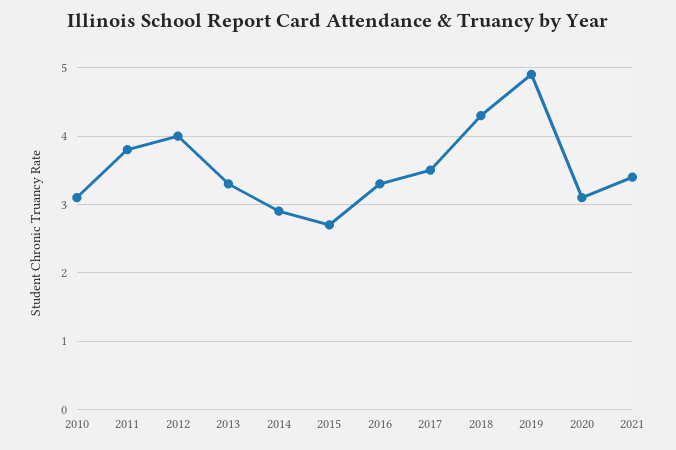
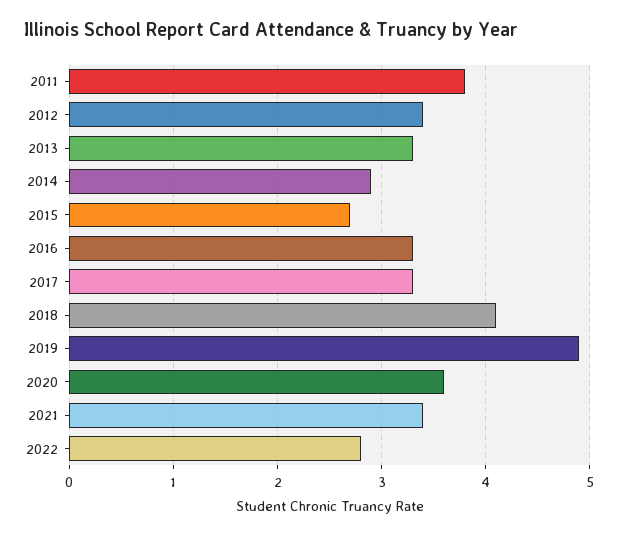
2010: 3.1 -> none
2012: 4 -> 3.4
2017: 3.5 -> 3.3
2018: 4.3 -> 4.1
2020: 3.1 -> 3.6
2022: none -> 2.8

